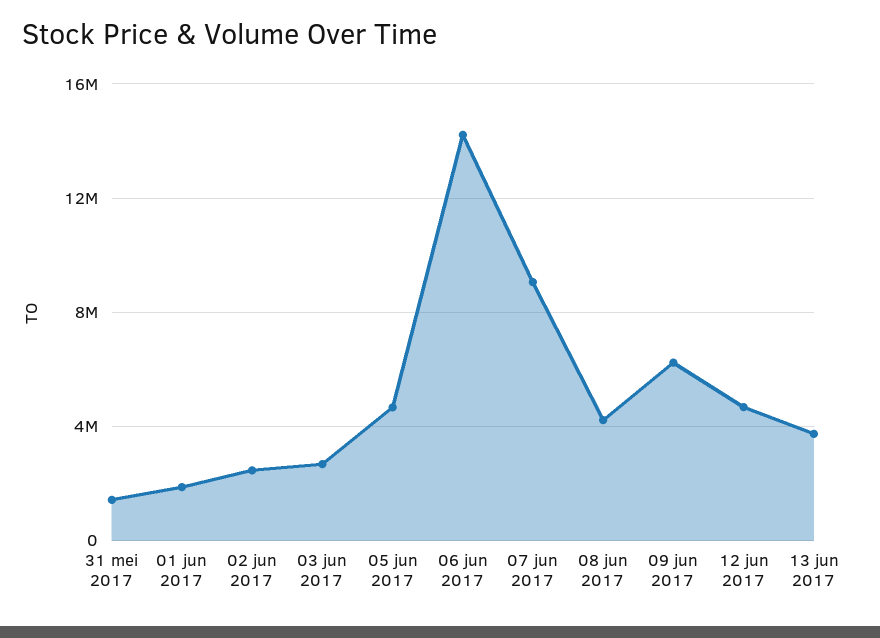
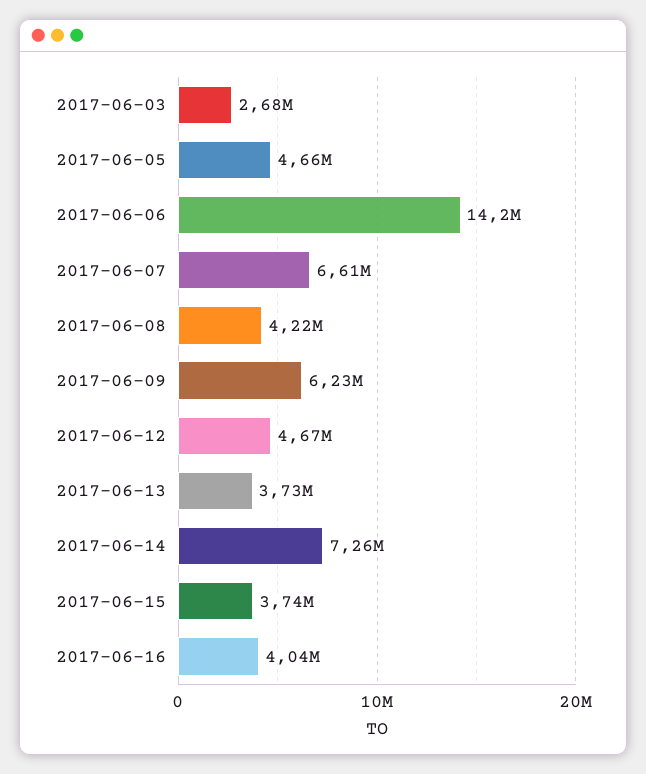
31 mei 2017: 1500000 -> none
01 jun 2017: 2000000 -> none
02 jun 2017: 2500000 -> none
07 jun 2017: 9000000 -> 6610000
2017-06-14: none -> 7260000
2017-06-15: none -> 3740000
2017-06-16: none -> 4040000

